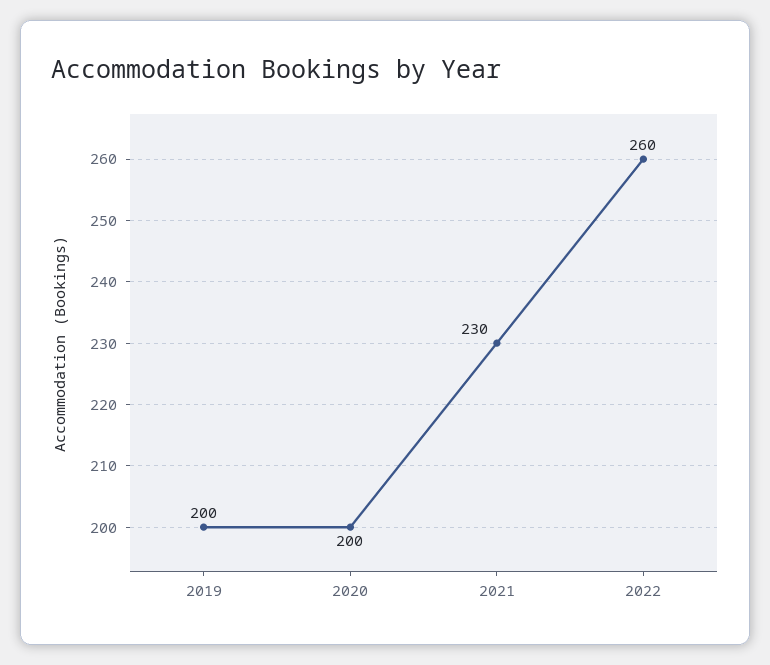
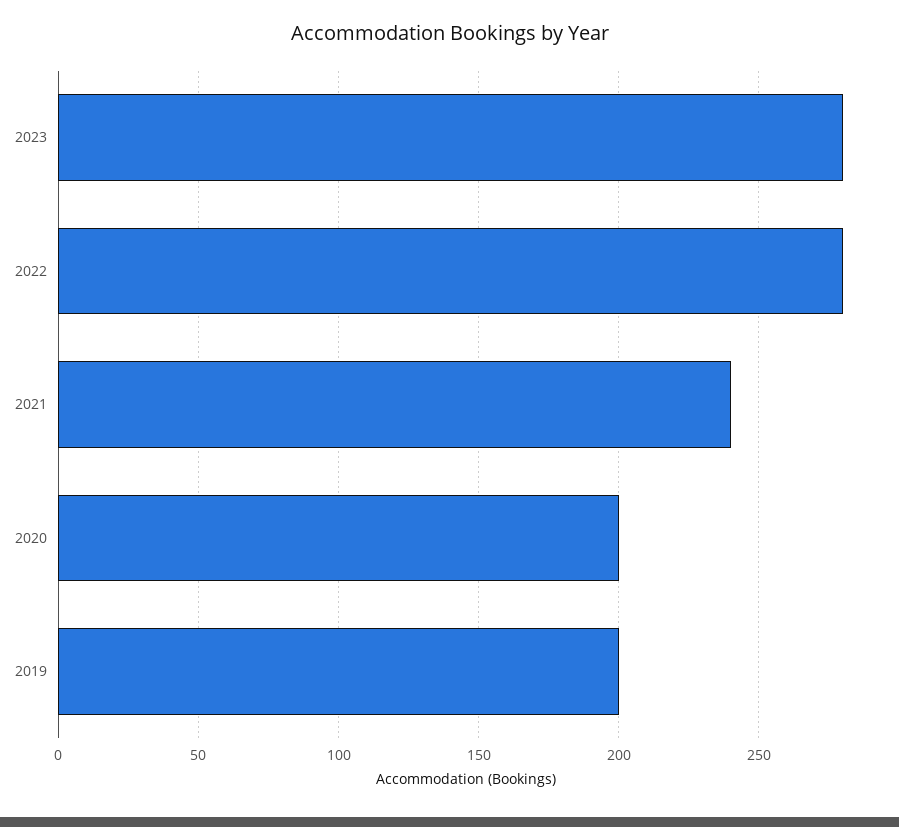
2021: 230 -> 240
2022: 260 -> 280
2023: none -> 280

